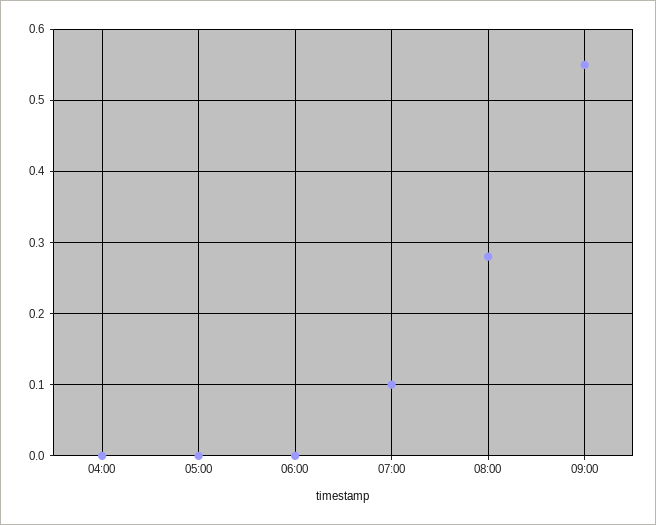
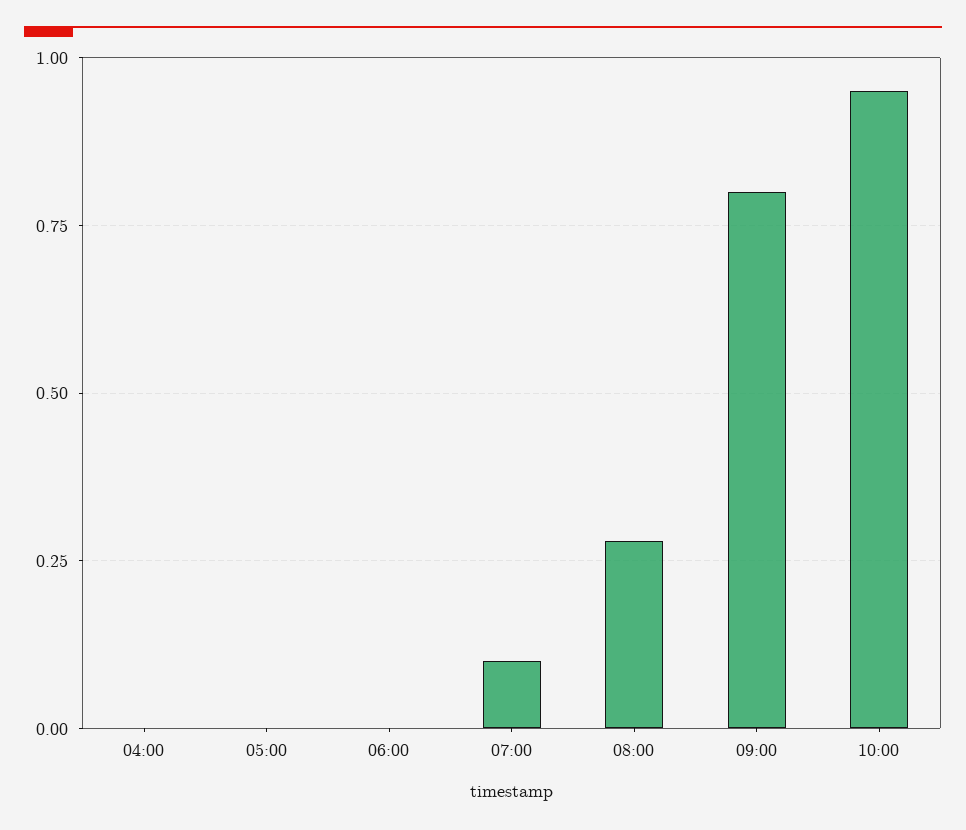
09:00: 0.55 -> 0.8
10:00: none -> 0.95

